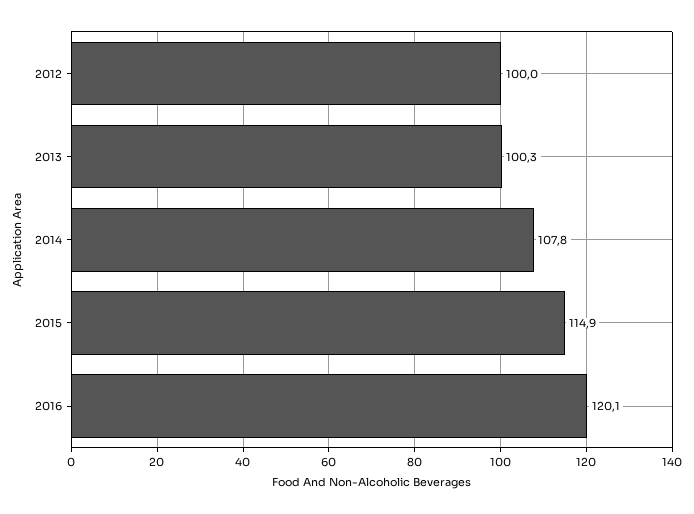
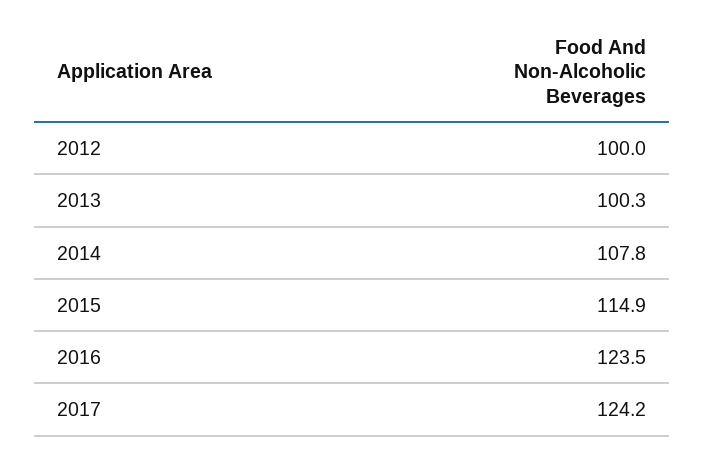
2016: 120.1 -> 123.5
2017: none -> 124.2

